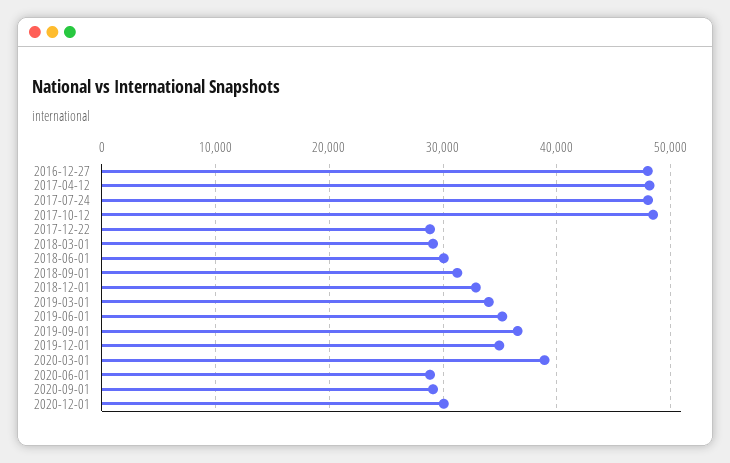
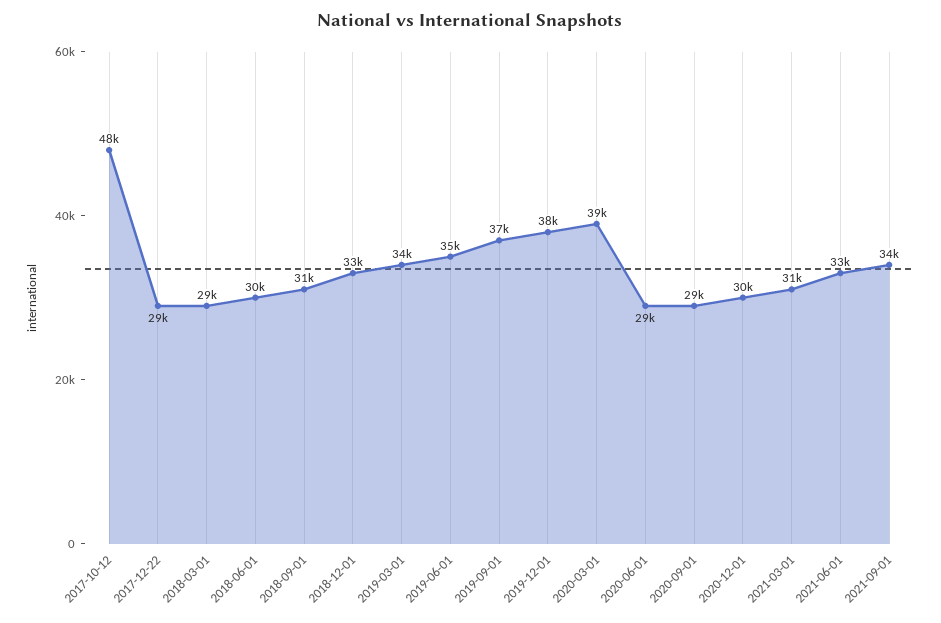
2016-12-27: 48000 -> none
2017-04-12: 48000 -> none
2017-07-24: 48000 -> none
2019-12-01: 35000 -> 38000
2021-03-01: none -> 31000
2021-06-01: none -> 33000
2021-09-01: none -> 34000

